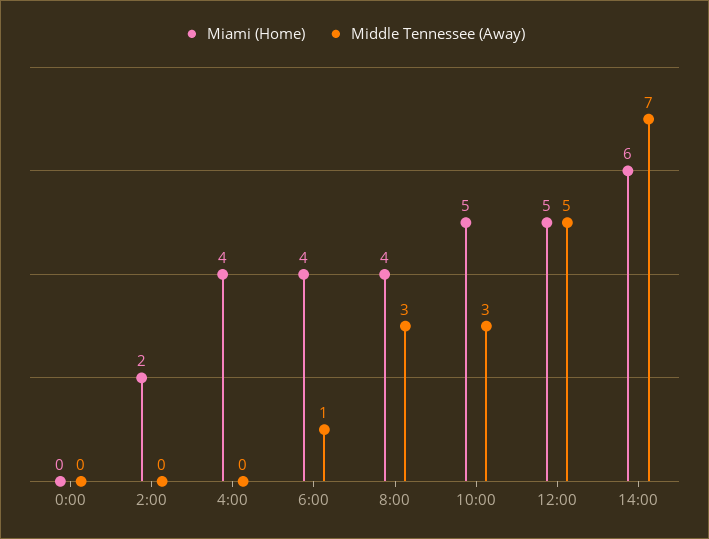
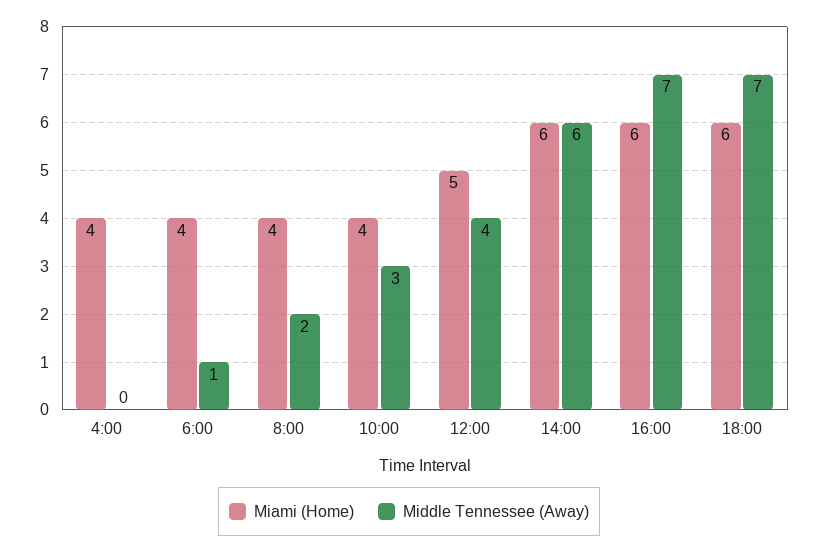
Miami (Home), 0:00: 0 -> none
Middle Tennessee (Away), 0:00: 0 -> none
Miami (Home), 2:00: 2 -> none
Middle Tennessee (Away), 2:00: 0 -> none
Middle Tennessee (Away), 8:00: 3 -> 2
Miami (Home), 10:00: 5 -> 4
Middle Tennessee (Away), 12:00: 5 -> 4
Middle Tennessee (Away), 14:00: 7 -> 6
Miami (Home), 16:00: none -> 6
Middle Tennessee (Away), 16:00: none -> 7
Miami (Home), 18:00: none -> 6
Middle Tennessee (Away), 18:00: none -> 7

